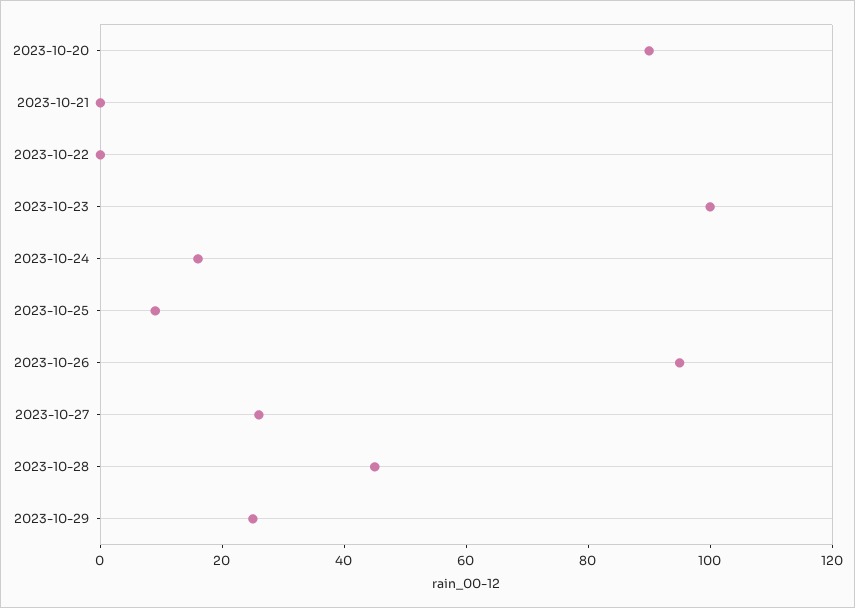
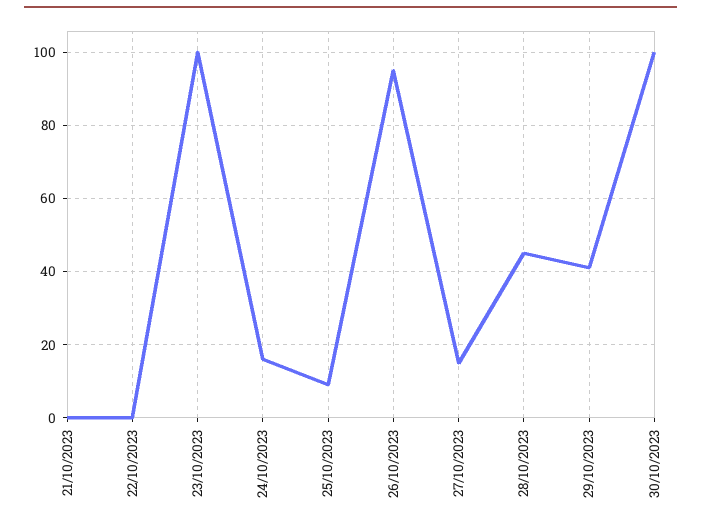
2023-10-20: 90 -> none
2023-10-27: 25 -> 15
2023-10-29: 25 -> 40
30/10/2023: none -> 100

